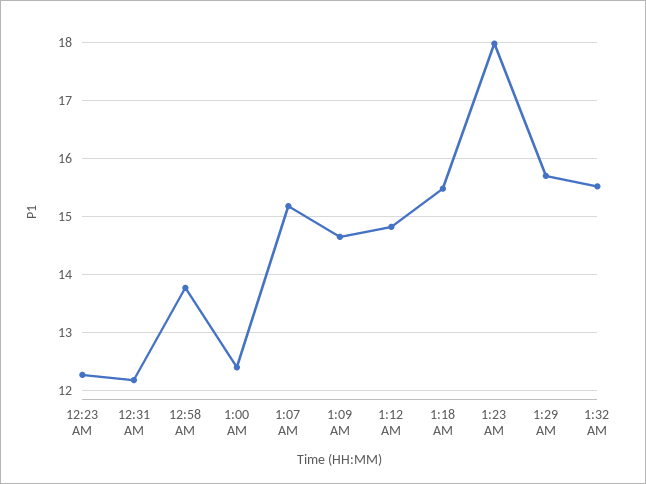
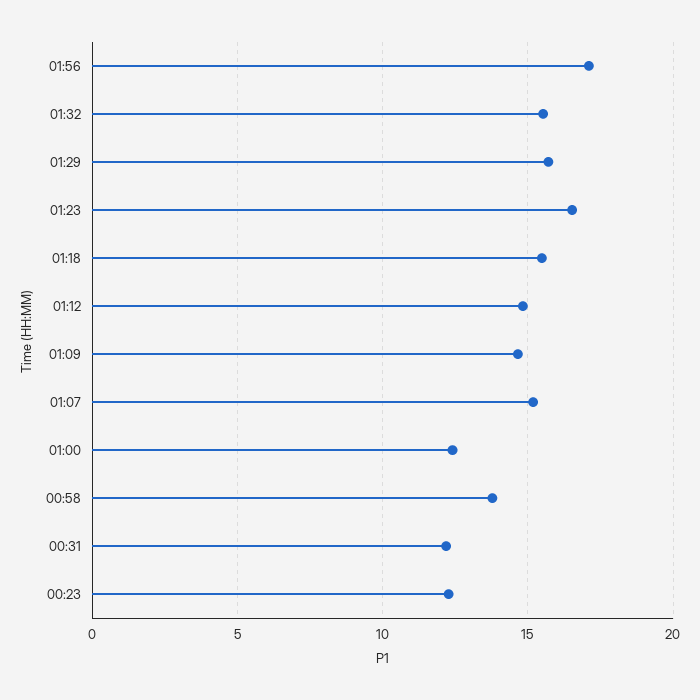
1:23 AM: 18 -> 16.5
01:56: none -> 17

